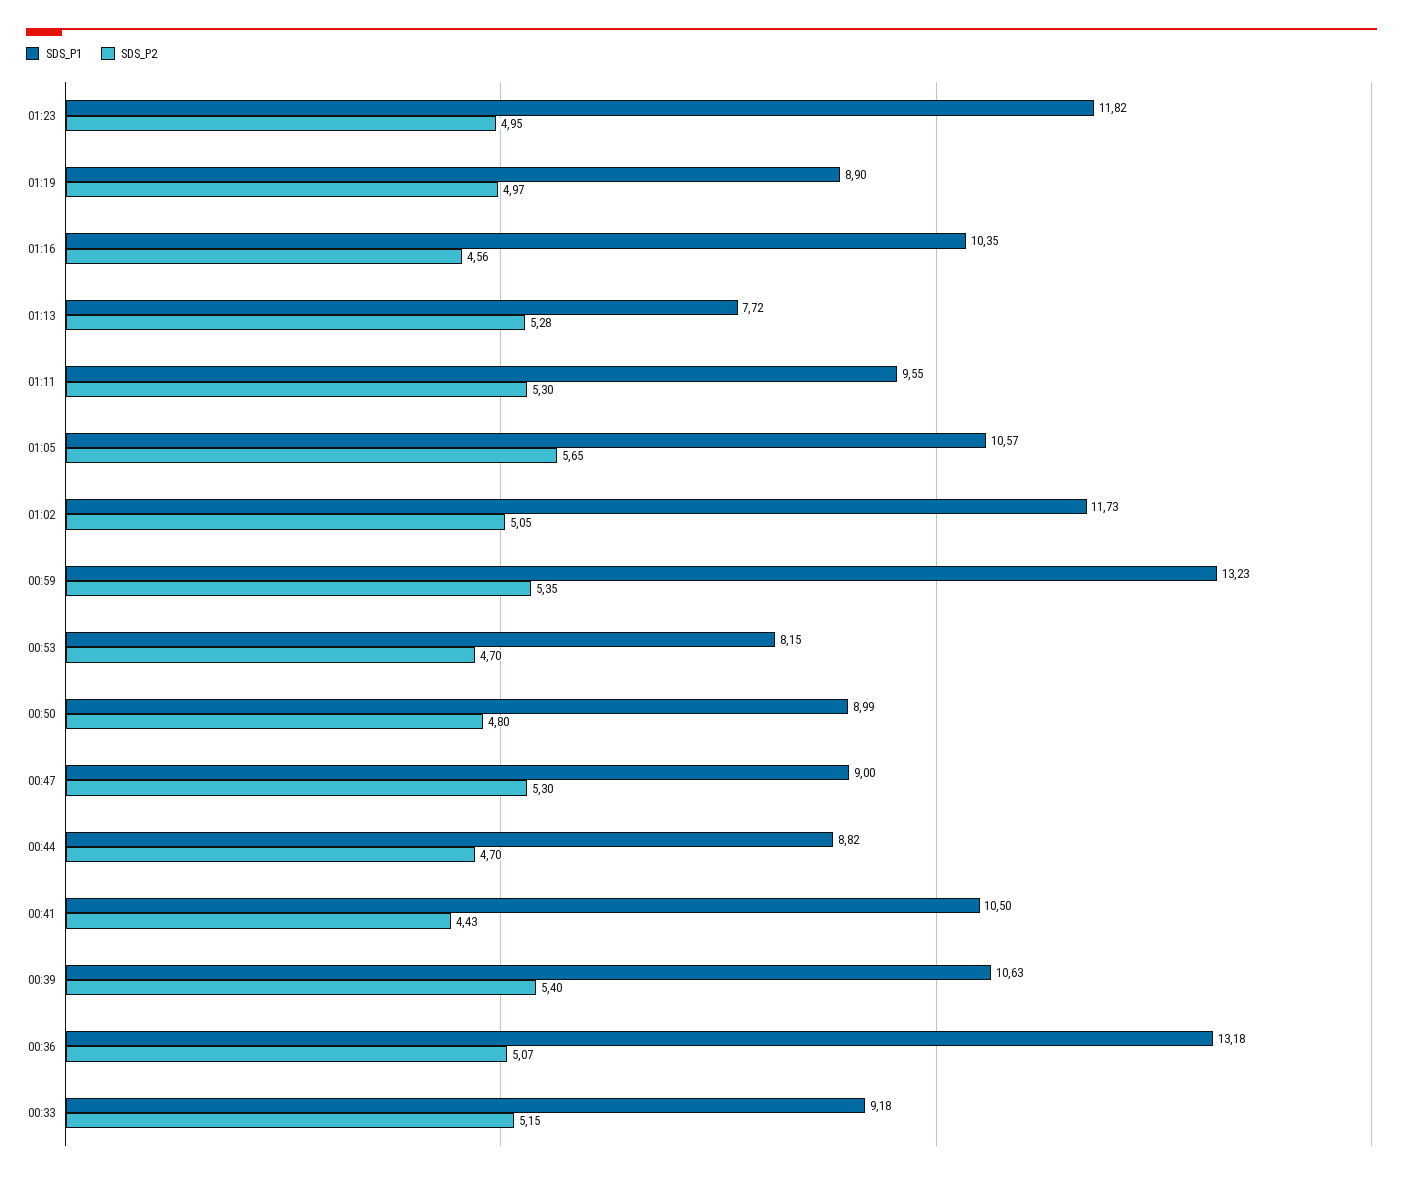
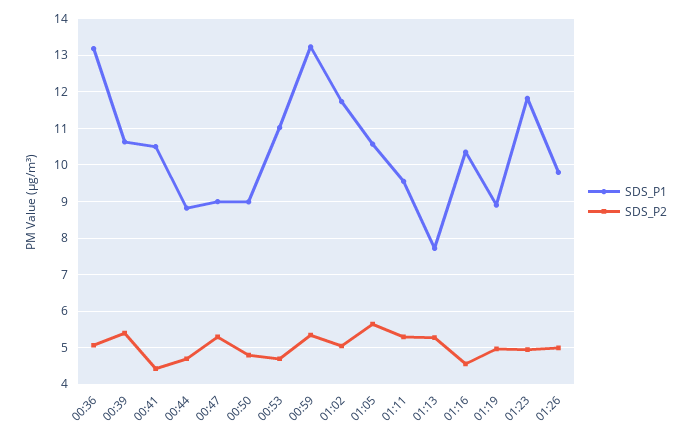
SDS_P1, 00:53: 8.15 -> 11
SDS_P1, 00:33: 9.18 -> none
SDS_P2, 00:33: 5.15 -> none
SDS_P1, 01:26: none -> 9.8
SDS_P2, 01:26: none -> 5

